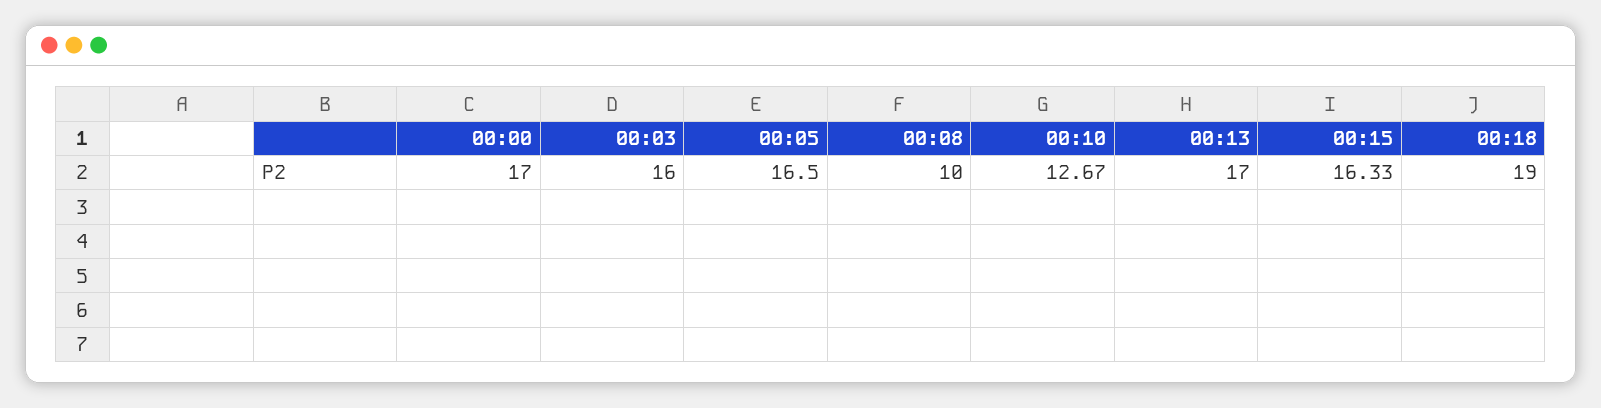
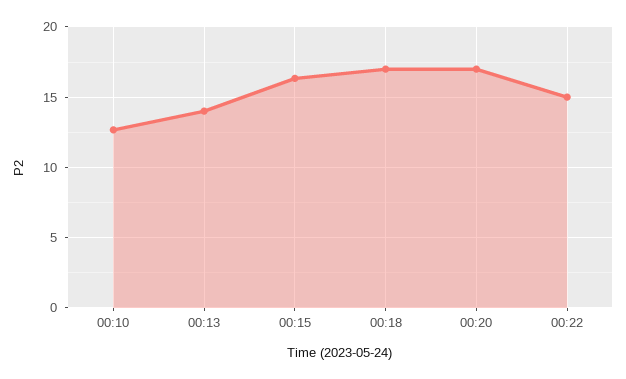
00:00: 17 -> none
00:03: 16 -> none
00:05: 16.5 -> none
00:08: 10 -> none
00:13: 17 -> 14
00:18: 19 -> 17
00:20: none -> 17
00:22: none -> 15

